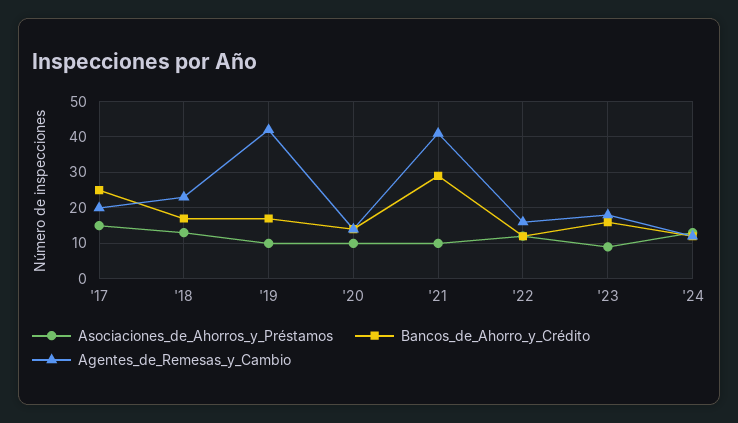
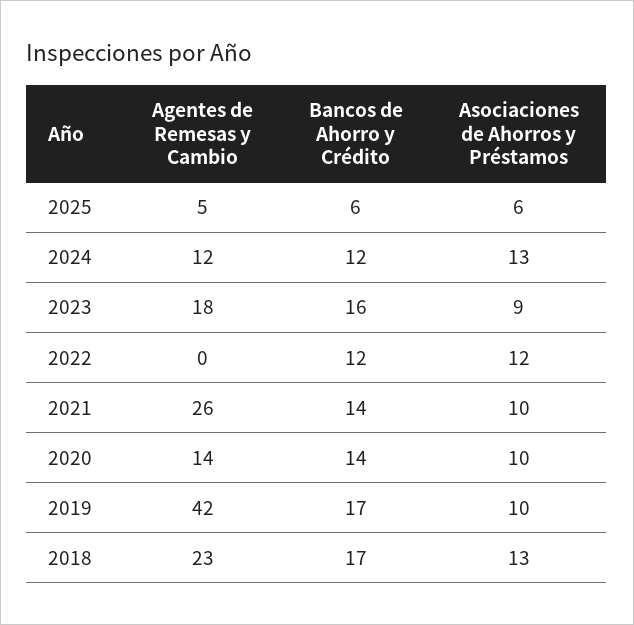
Asociaciones_de_Ahorros_y_Préstamos, '17: 15 -> none
Bancos_de_Ahorro_y_Crédito, '17: 25 -> none
Agentes_de_Remesas_y_Cambio, '17: 20 -> none
Bancos_de_Ahorro_y_Crédito, '21: 30 -> 14
Agentes_de_Remesas_y_Cambio, '21: 40 -> 26
Agentes_de_Remesas_y_Cambio, '22: 15 -> 0
Agentes_de_Remesas_y_Cambio, 2025: none -> 5
Bancos_de_Ahorro_y_Crédito, 2025: none -> 6
Asociaciones_de_Ahorros_y_Préstamos, 2025: none -> 6

